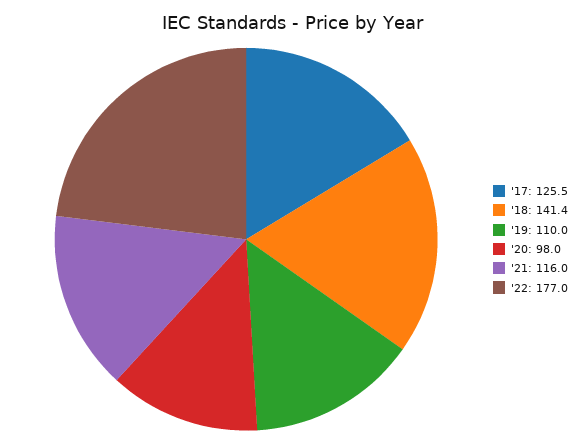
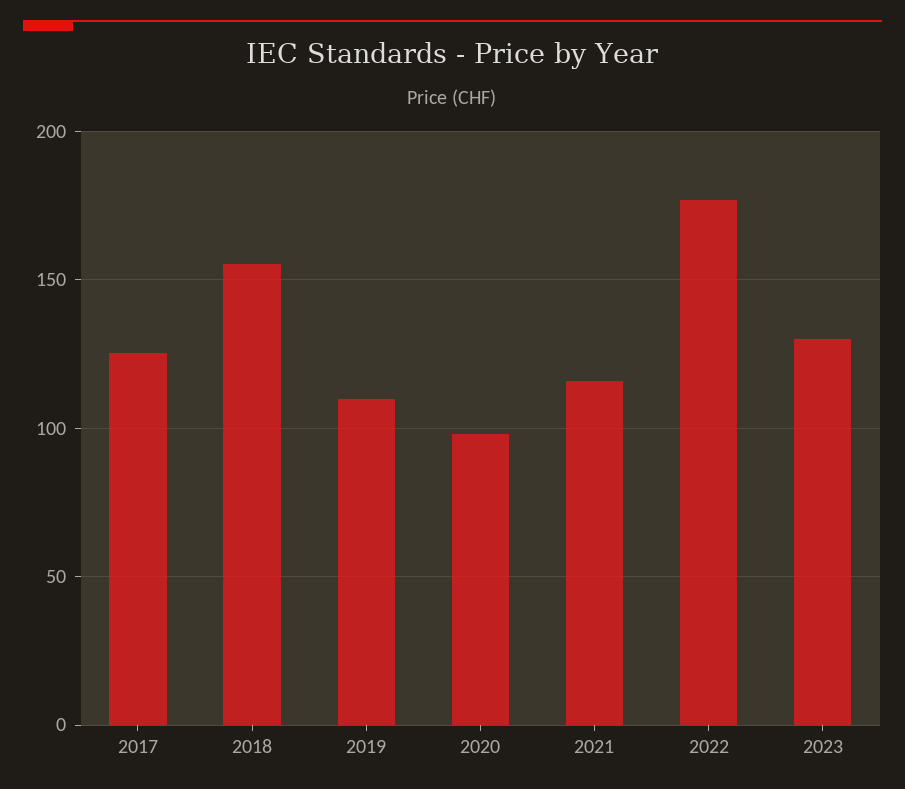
'18: 141.4 -> 155
2023: none -> 130

